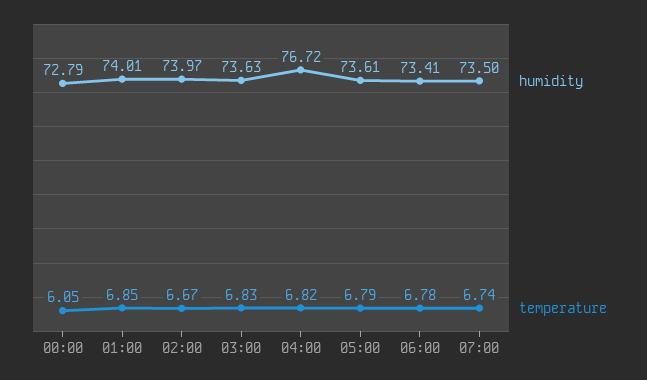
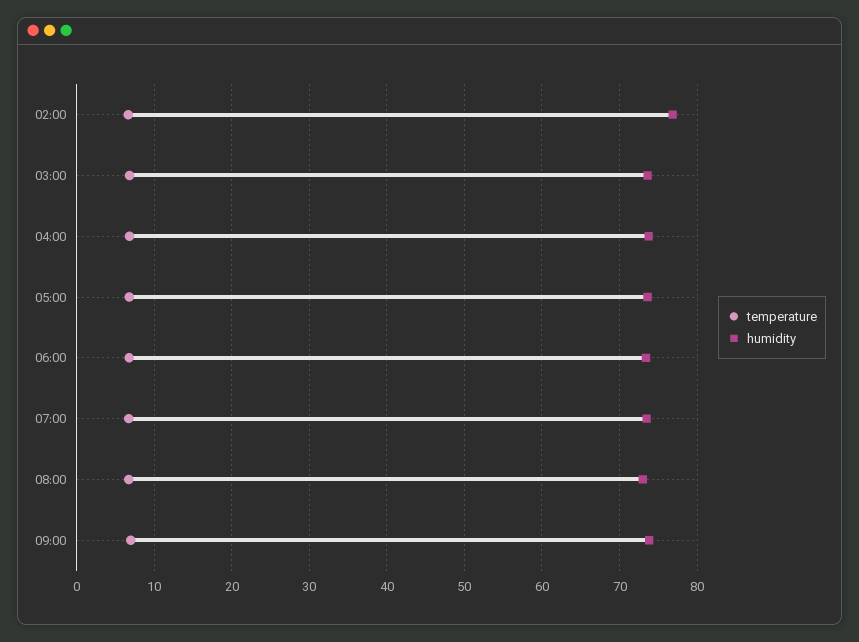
humidity, 00:00: 72.79 -> none
temperature, 00:00: 6.05 -> none
humidity, 01:00: 74.01 -> none
temperature, 01:00: 6.85 -> none
humidity, 02:00: 73.97 -> 77
humidity, 04:00: 76.72 -> 74
temperature, 08:00: none -> 7
humidity, 08:00: none -> 73
temperature, 09:00: none -> 7
humidity, 09:00: none -> 74

